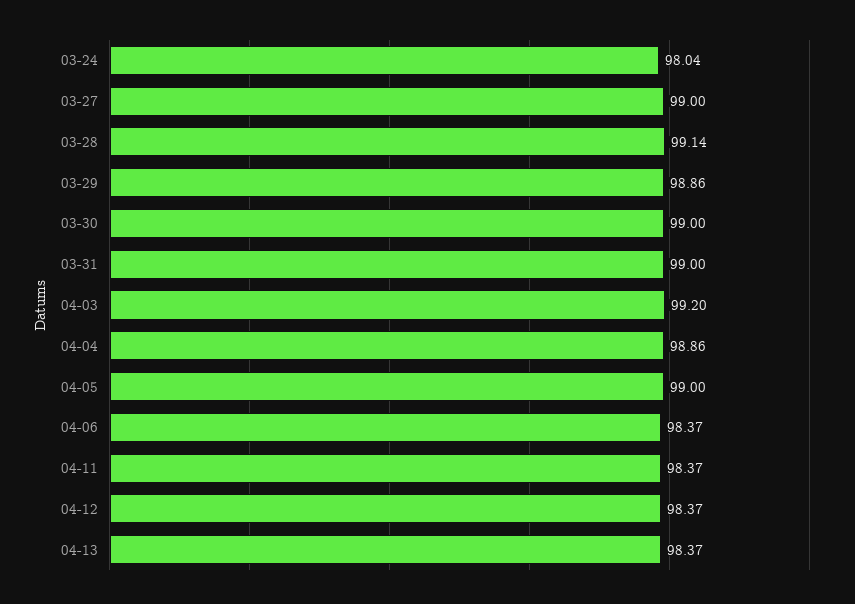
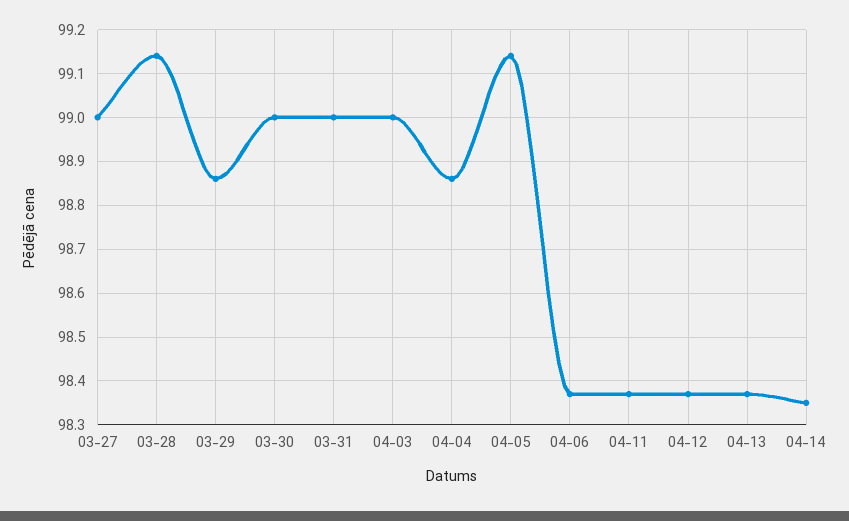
03-24: 98.04 -> none
04-03: 99.2 -> 99
04-05: 99 -> 99.15
04-14: none -> 98.35

